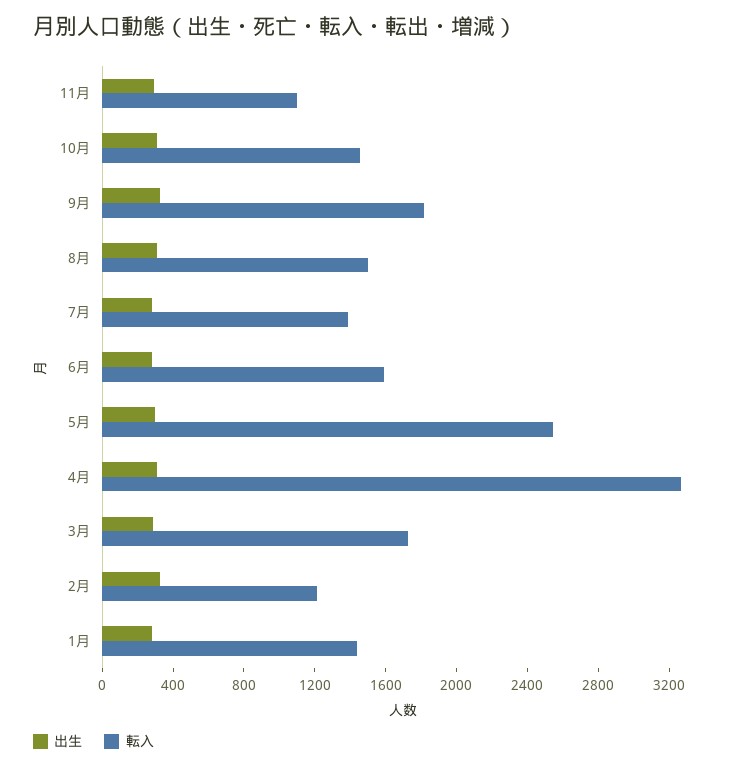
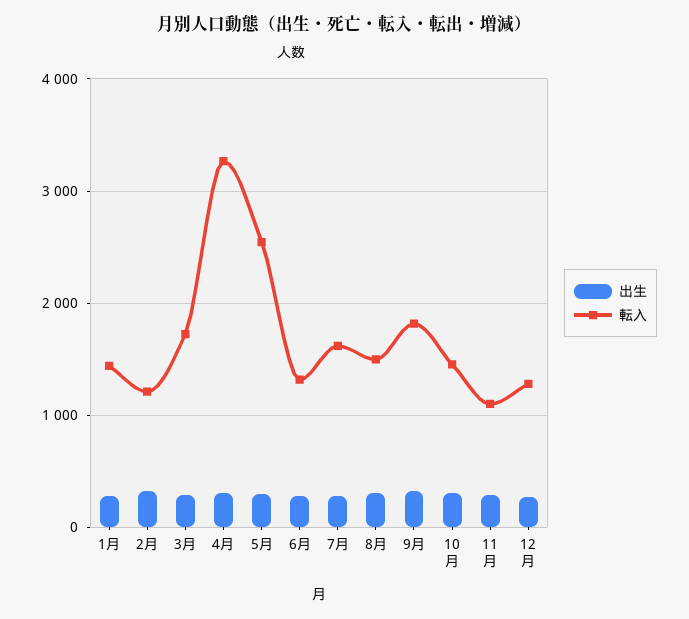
転入, 7月: 1400 -> 1600
転入, 6月: 1600 -> 1300
出生, 12月: none -> 300
転入, 12月: none -> 1300

